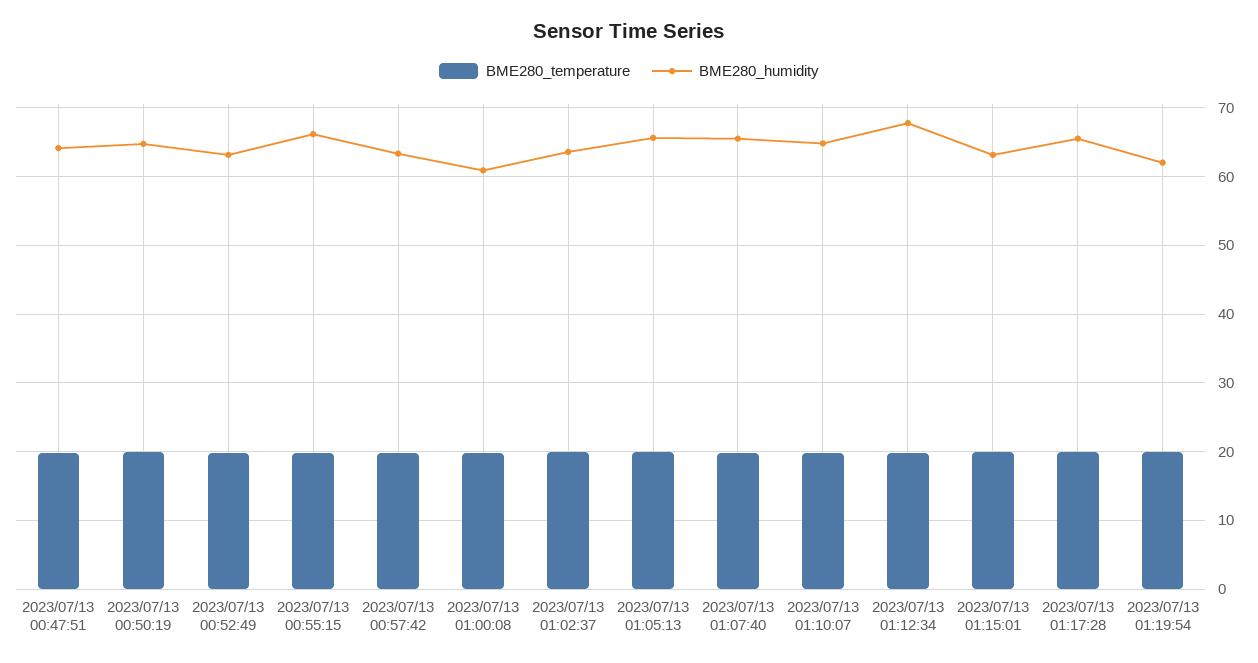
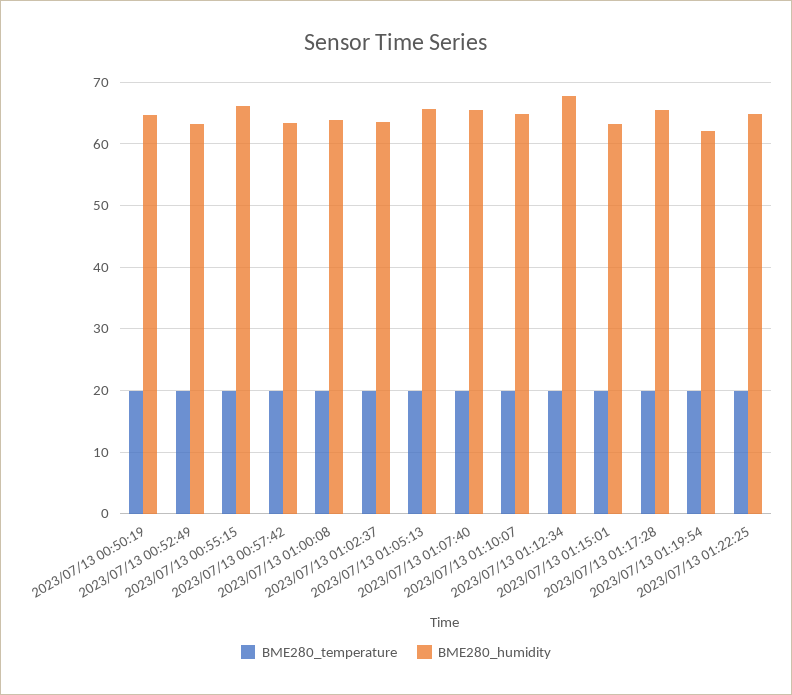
BME280_temperature, 2023/07/13 00:47:51: 20 -> none
BME280_humidity, 2023/07/13 00:47:51: 64 -> none
BME280_humidity, 2023/07/13 01:00:08: 61 -> 64
BME280_temperature, 2023/07/13 01:22:25: none -> 20
BME280_humidity, 2023/07/13 01:22:25: none -> 65

